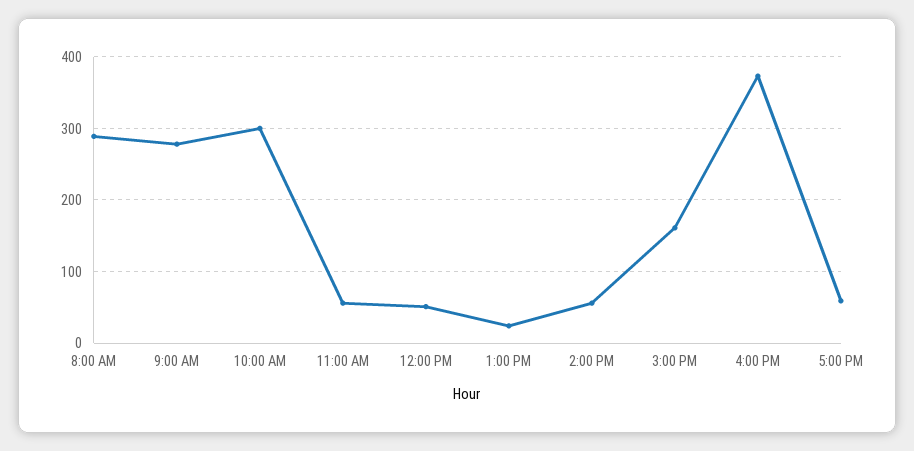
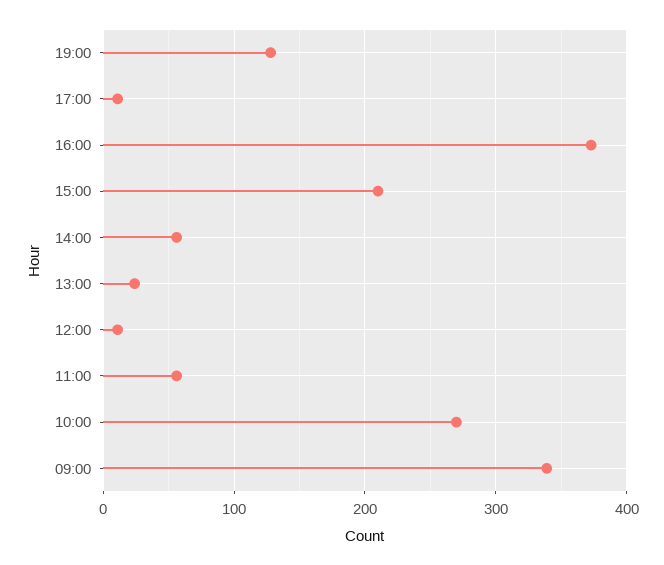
8:00 AM: 290 -> none
9:00 AM: 280 -> 340
10:00 AM: 300 -> 270
12:00 PM: 50 -> 10
3:00 PM: 160 -> 210
5:00 PM: 60 -> 10
19:00: none -> 130

